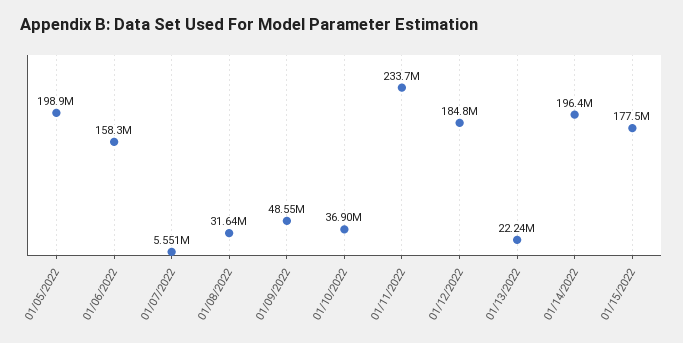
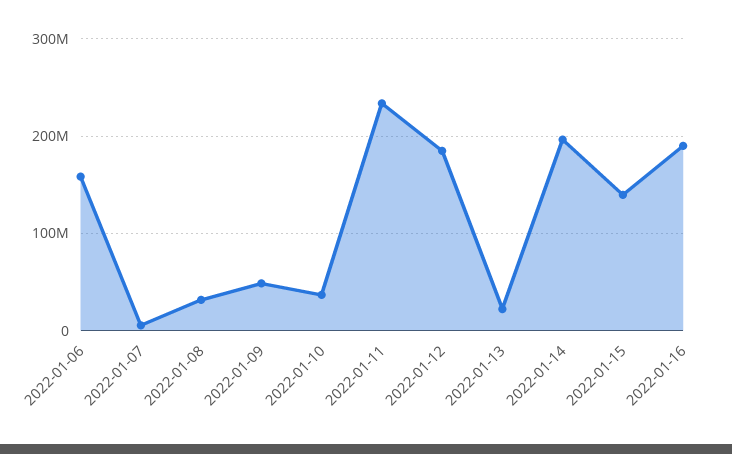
01/05/2022: 198900000 -> none
01/15/2022: 177500000 -> 140000000
2022-01-16: none -> 190000000

